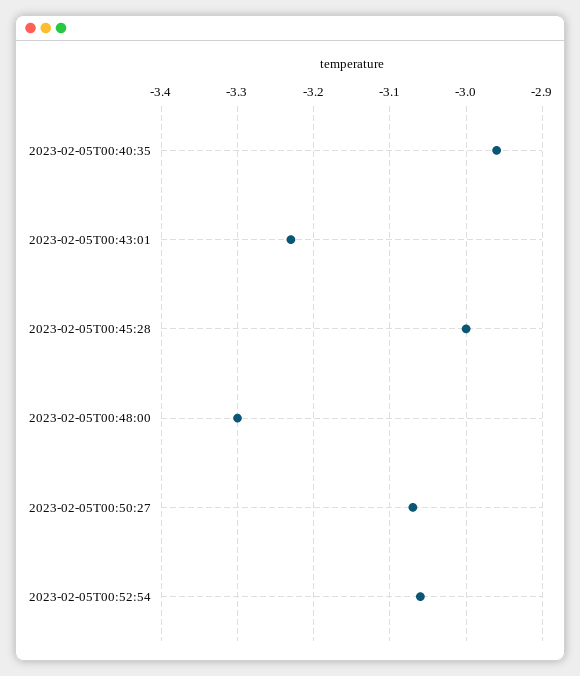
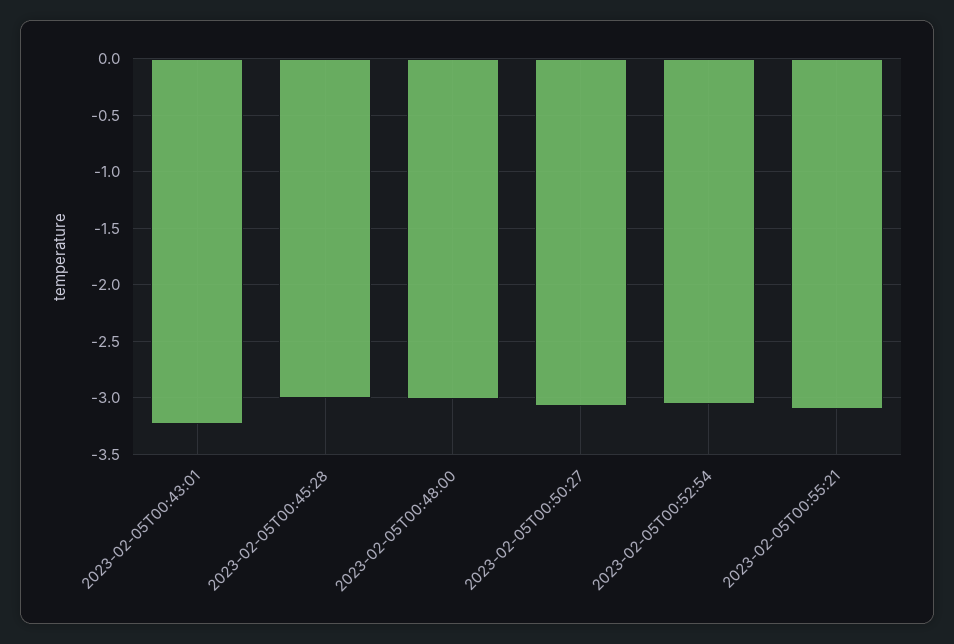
2023-02-05T00:40:35: -2.96 -> none
2023-02-05T00:48:00: -3.3 -> -3
2023-02-05T00:55:21: none -> -3.1

